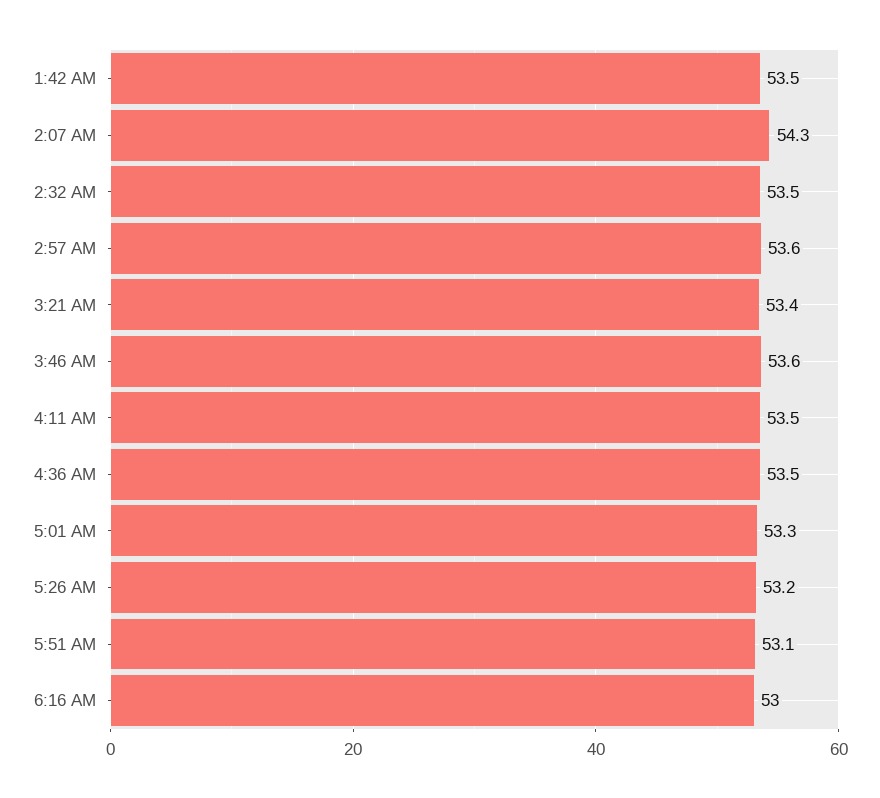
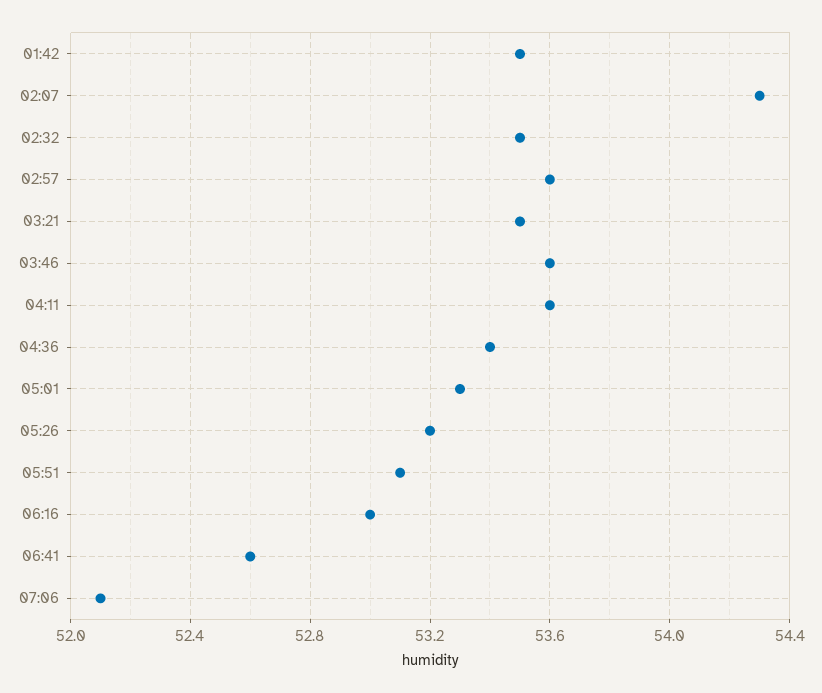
3:21 AM: 53.4 -> 53.5
4:11 AM: 53.5 -> 53.6
4:36 AM: 53.5 -> 53.4
06:41: none -> 52.6
07:06: none -> 52.1

